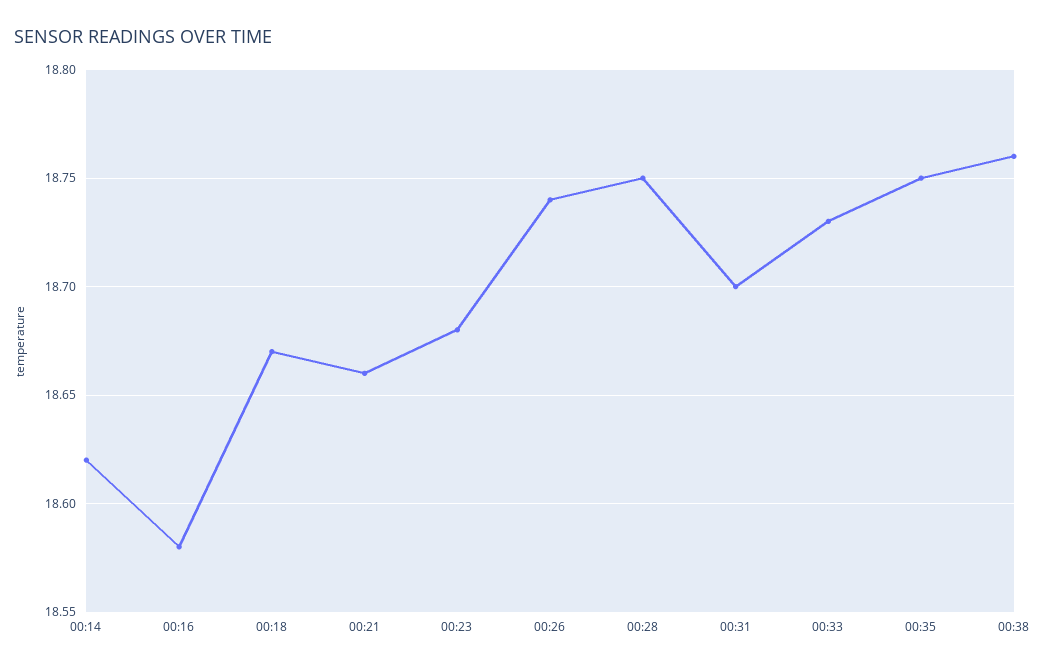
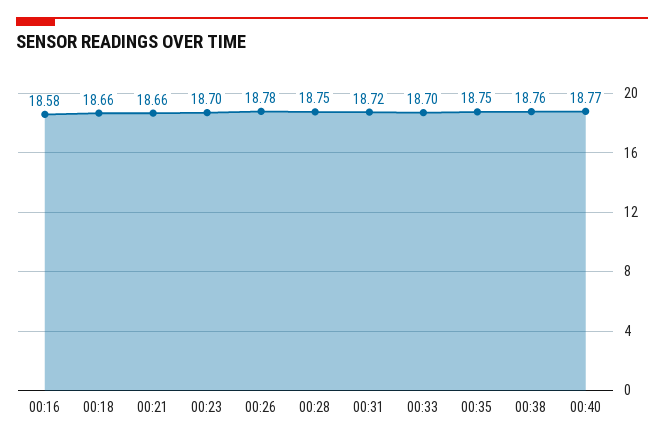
00:14: 18.62 -> none
00:18: 18.67 -> 18.66
00:23: 18.68 -> 18.7
00:26: 18.74 -> 18.78
00:31: 18.7 -> 18.72
00:33: 18.73 -> 18.7
00:40: none -> 18.77

